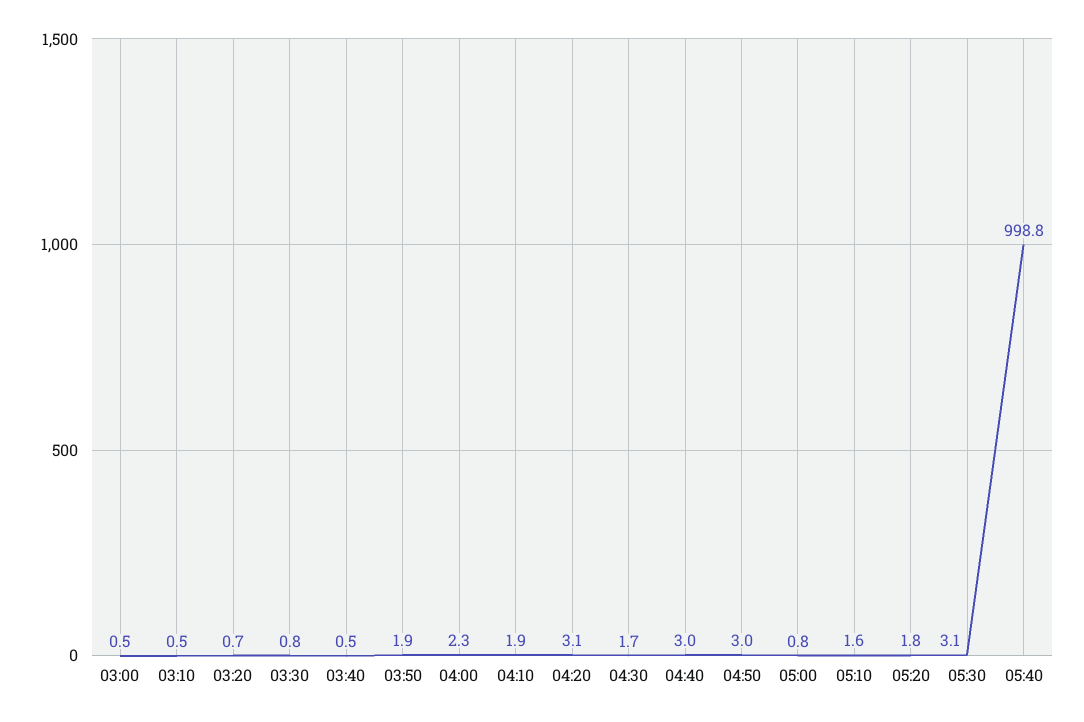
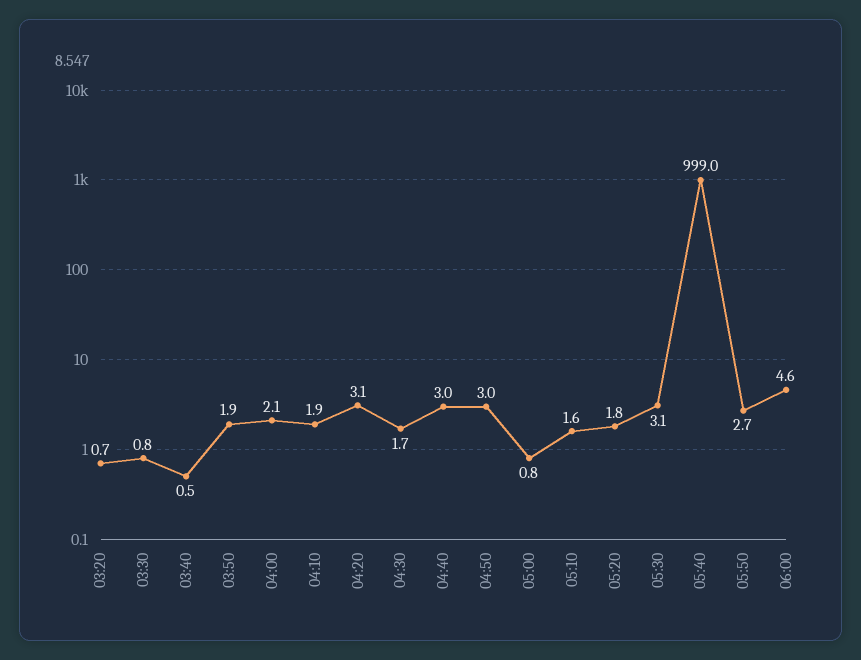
03:00: 0.5 -> none
03:10: 0.5 -> none
04:00: 2.3 -> 2.1
05:40: 998.8 -> 999
05:50: none -> 2.7
06:00: none -> 4.6

